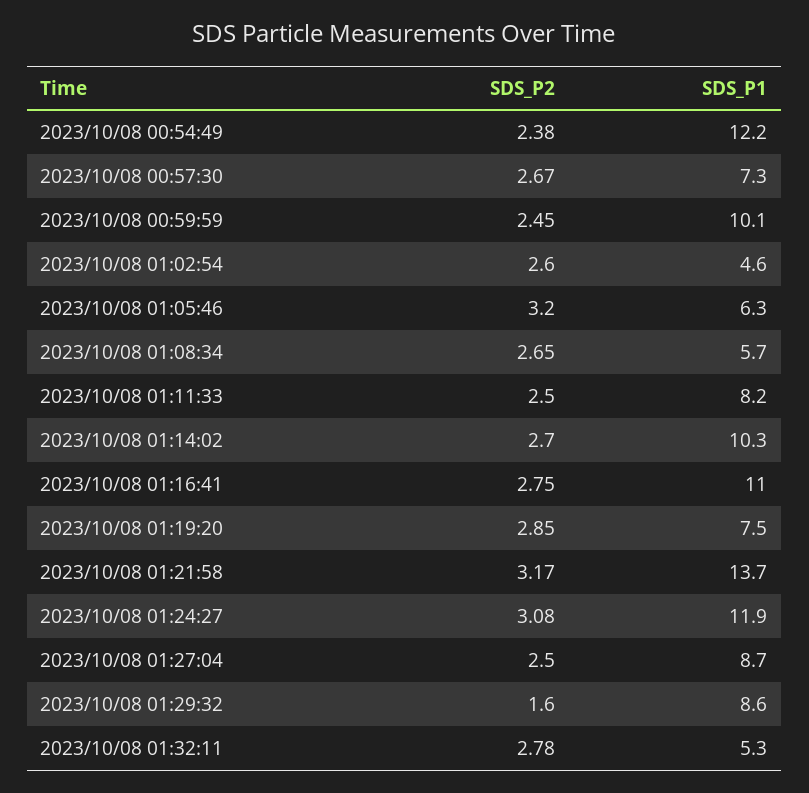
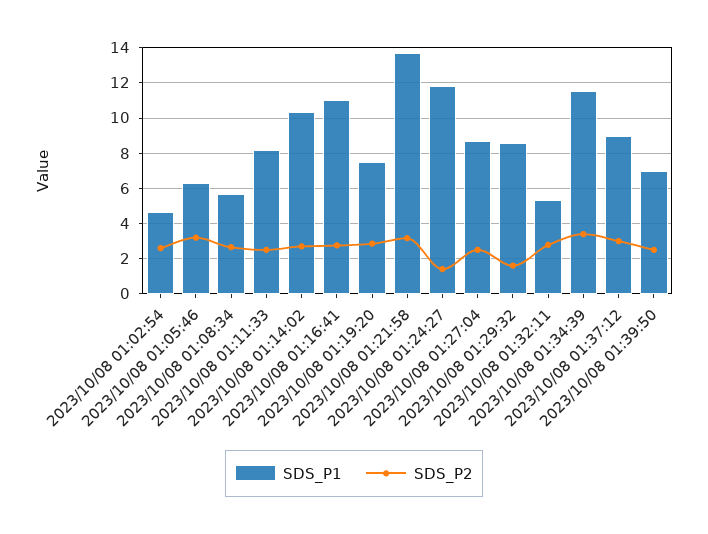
SDS_P2, 2023/10/08 00:54:49: 2.38 -> none
SDS_P1, 2023/10/08 00:54:49: 12.2 -> none
SDS_P2, 2023/10/08 00:57:30: 2.67 -> none
SDS_P1, 2023/10/08 00:57:30: 7.3 -> none
SDS_P2, 2023/10/08 00:59:59: 2.45 -> none
SDS_P1, 2023/10/08 00:59:59: 10.1 -> none
SDS_P2, 2023/10/08 01:24:27: 3.08 -> 1.5
SDS_P1, 2023/10/08 01:34:39: none -> 11.5
SDS_P2, 2023/10/08 01:34:39: none -> 3.5
SDS_P1, 2023/10/08 01:37:12: none -> 9
SDS_P2, 2023/10/08 01:37:12: none -> 3
SDS_P1, 2023/10/08 01:39:50: none -> 7
SDS_P2, 2023/10/08 01:39:50: none -> 2.5

